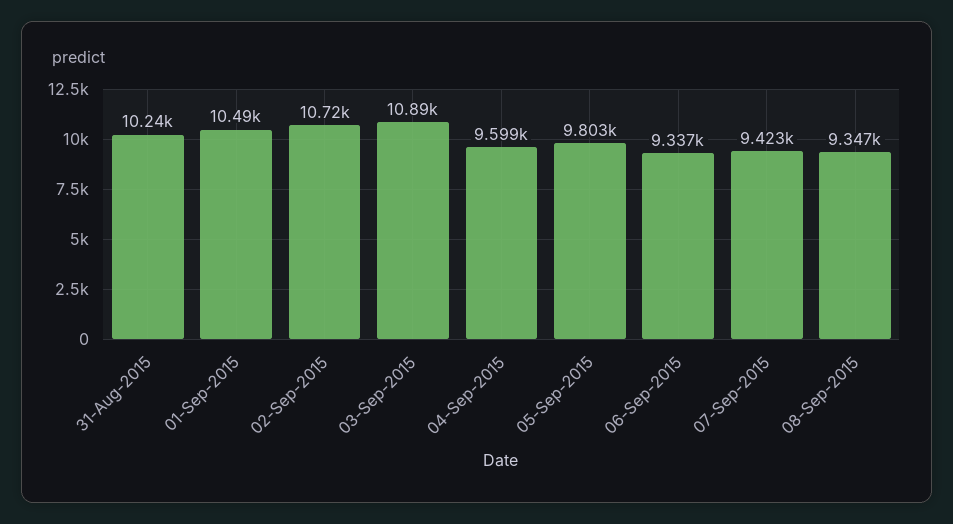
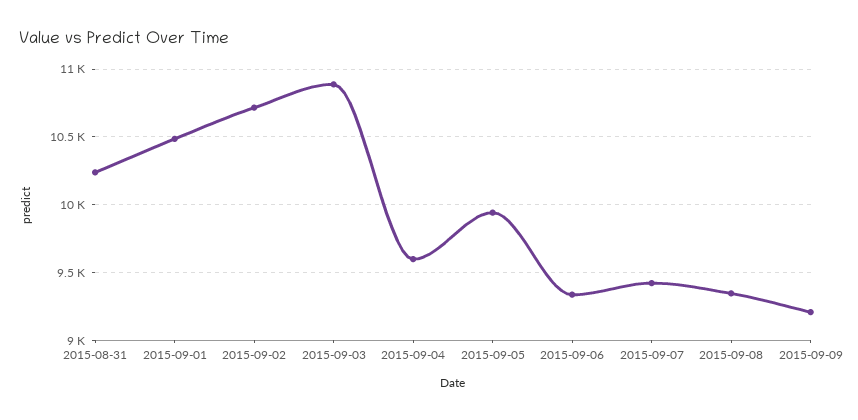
05-Sep-2015: 9803 -> 9950
2015-09-09: none -> 9200

